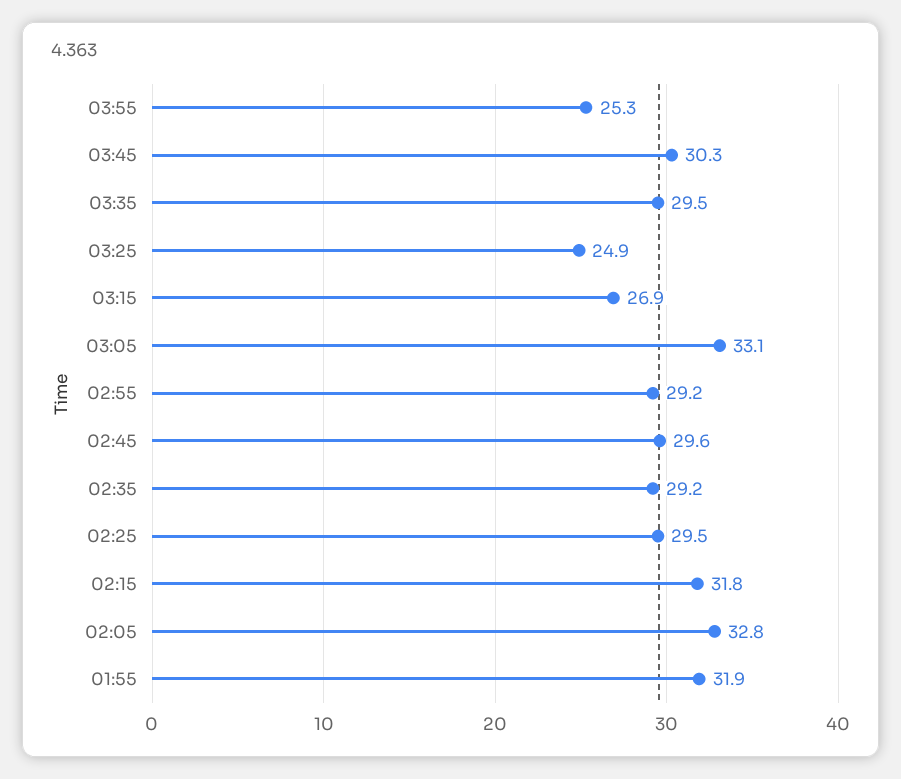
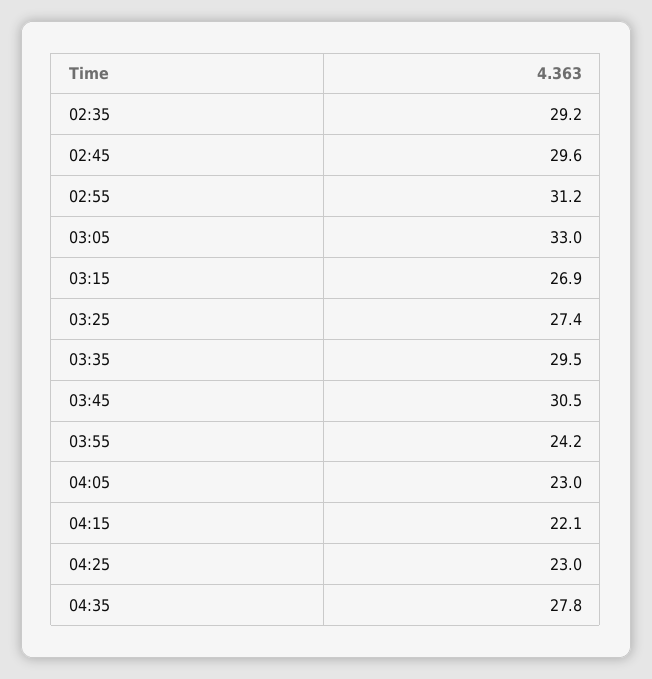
03:55: 25.3 -> 24.2
03:45: 30.3 -> 30.5
03:25: 24.9 -> 27.4
03:05: 33.1 -> 33
02:55: 29.2 -> 31.2
02:25: 29.5 -> none
02:15: 31.8 -> none
02:05: 32.8 -> none
01:55: 31.9 -> none
04:05: none -> 23
04:15: none -> 22.1
04:25: none -> 23
04:35: none -> 27.8

